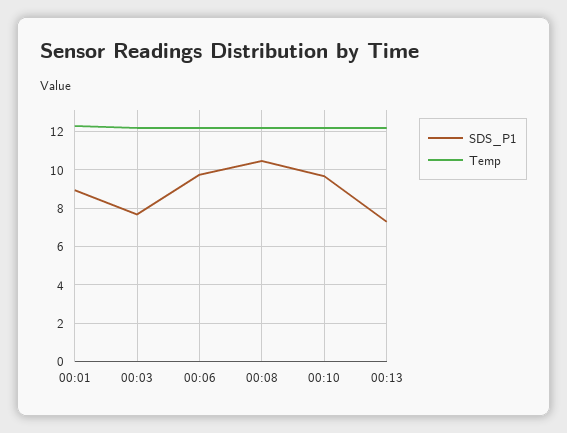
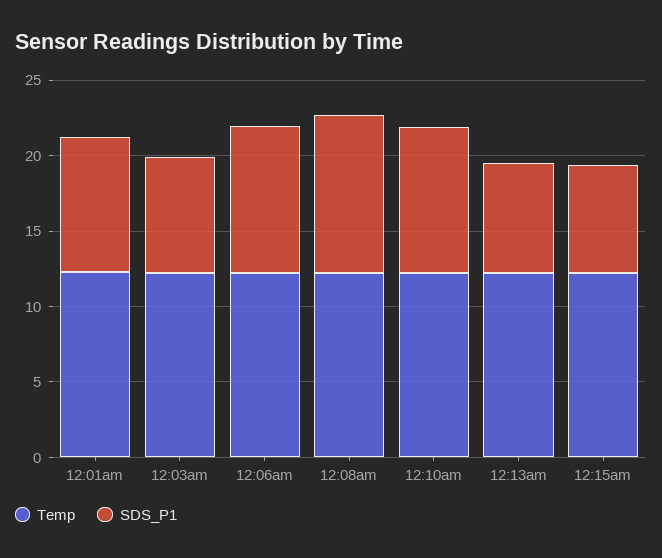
Temp, 12:15am: none -> 12
SDS_P1, 12:15am: none -> 7

